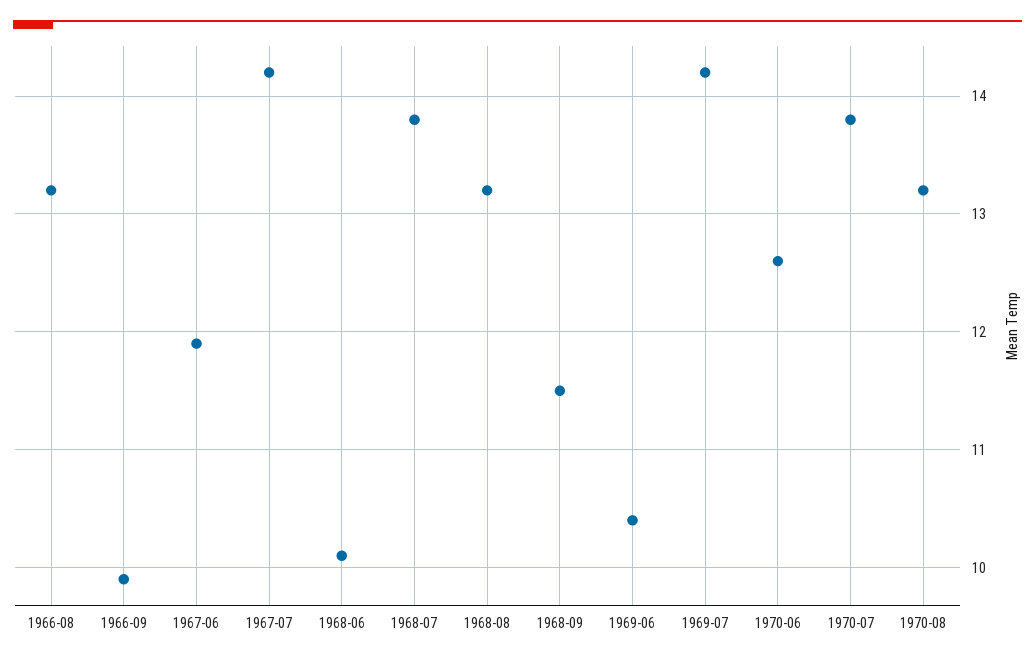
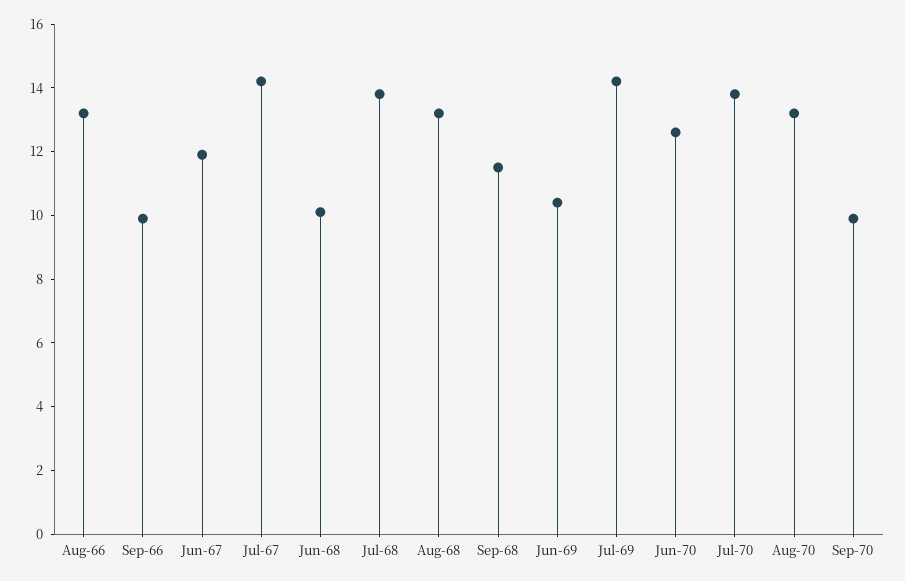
Sep-70: none -> 10

